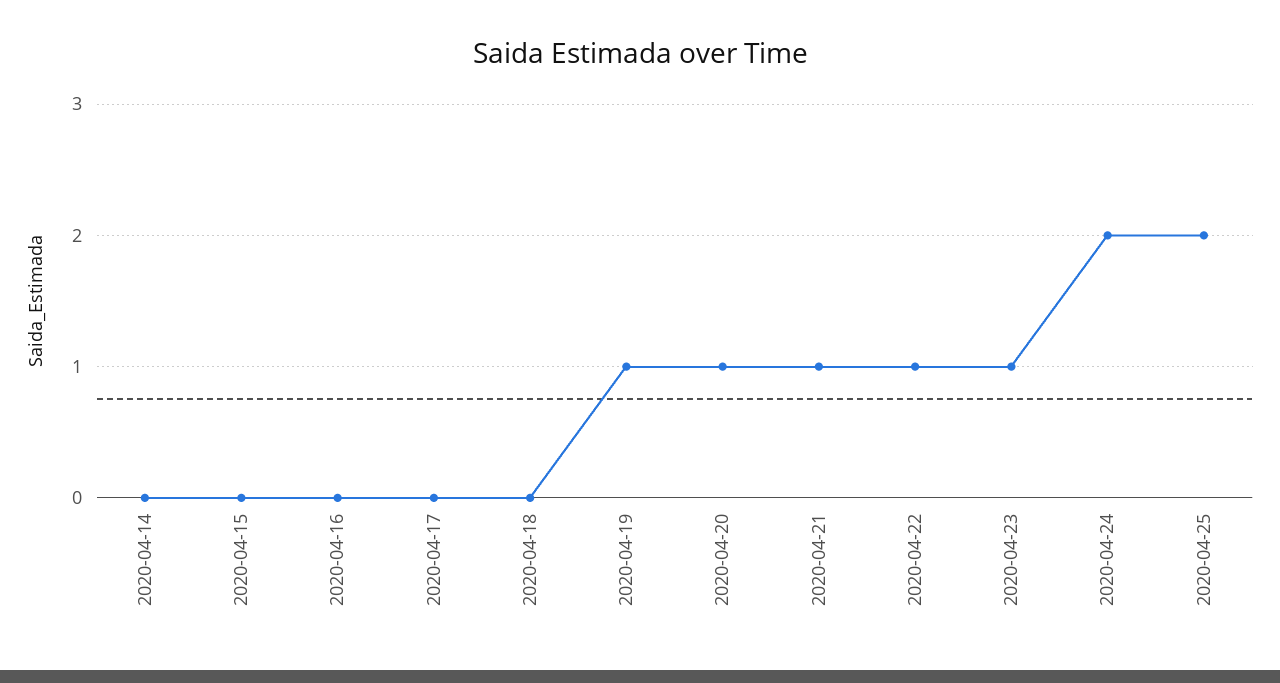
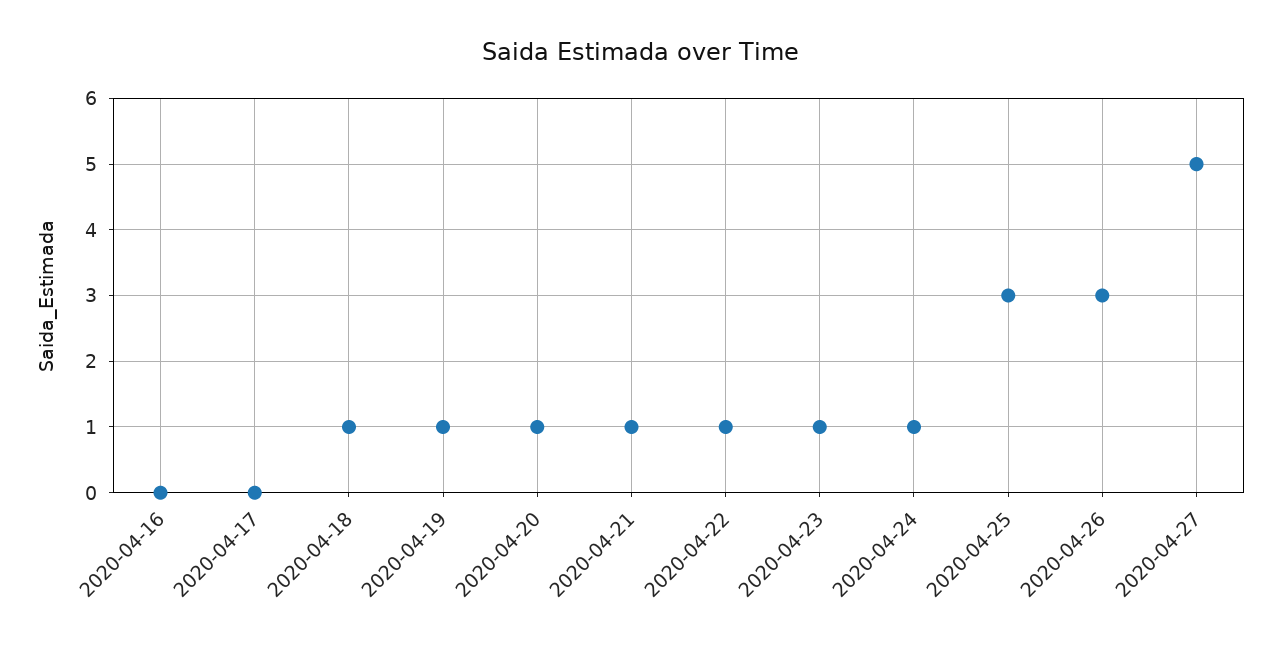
2020-04-14: 0 -> none
2020-04-15: 0 -> none
2020-04-18: 0 -> 1
2020-04-24: 2 -> 1
2020-04-25: 2 -> 3
2020-04-26: none -> 3
2020-04-27: none -> 5

